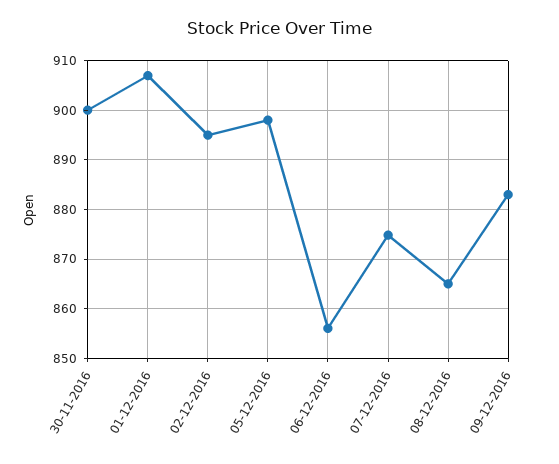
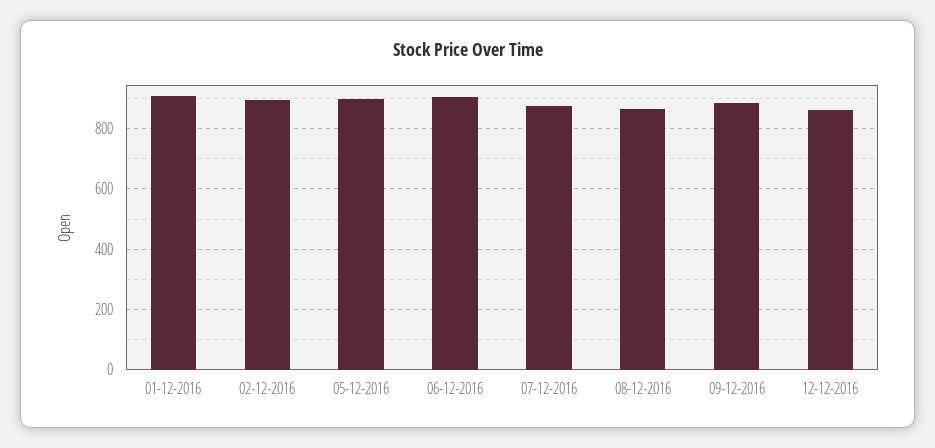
30-11-2016: 900 -> none
06-12-2016: 856 -> 900
12-12-2016: none -> 860

